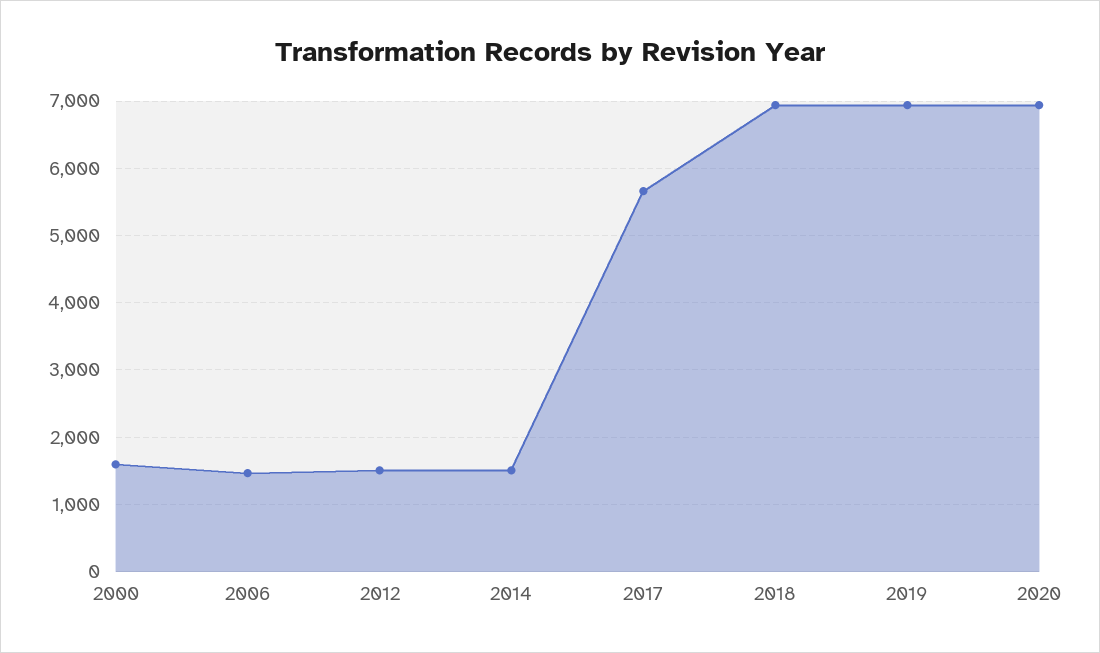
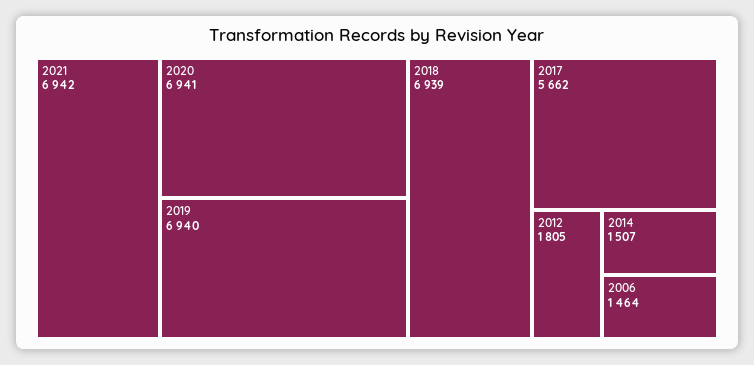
2000: 1600 -> none
2012: 1500 -> 1805
2021: none -> 6942

